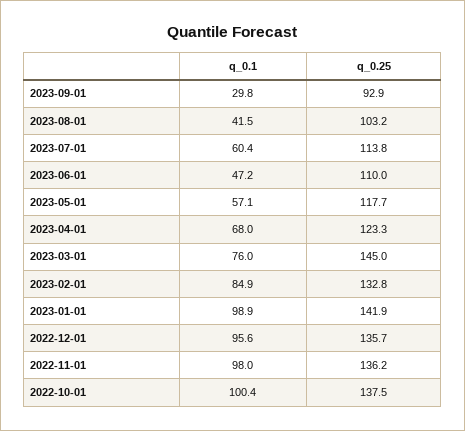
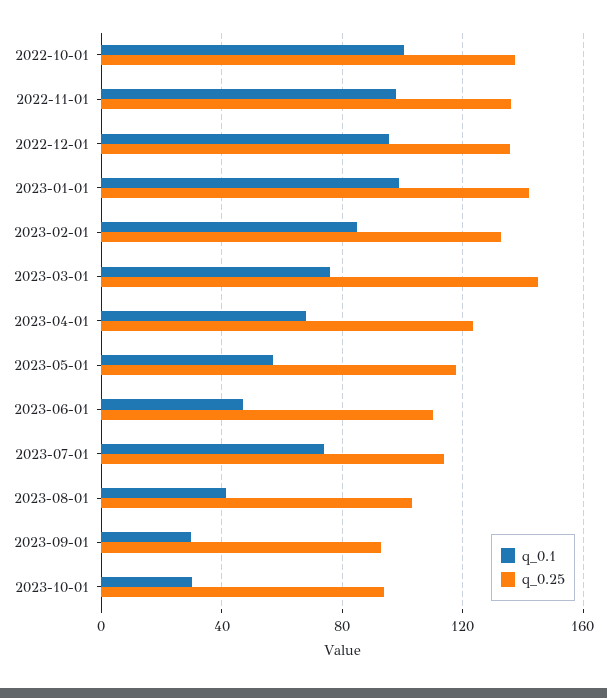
q_0.1, 2023-07-01: 60.4 -> 75
q_0.1, 2023-10-01: none -> 30
q_0.25, 2023-10-01: none -> 95

